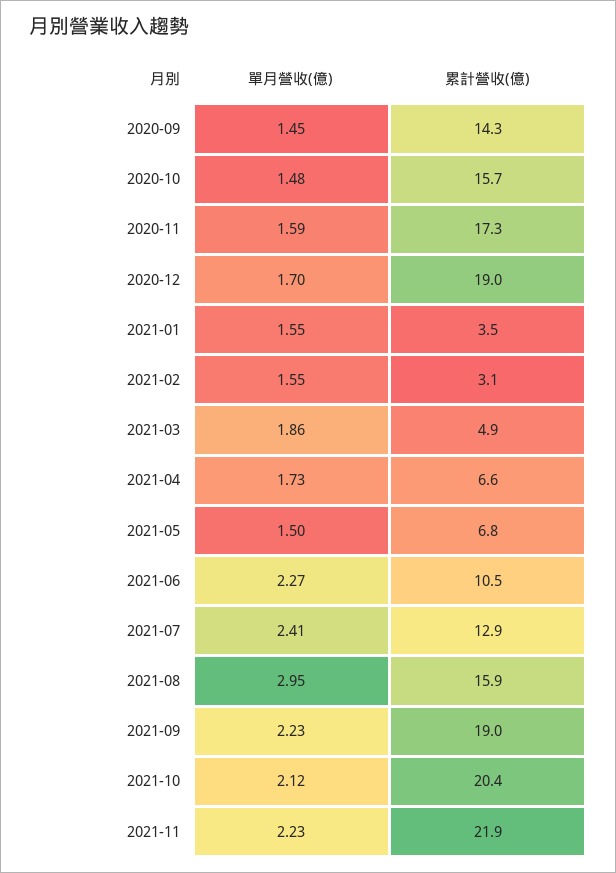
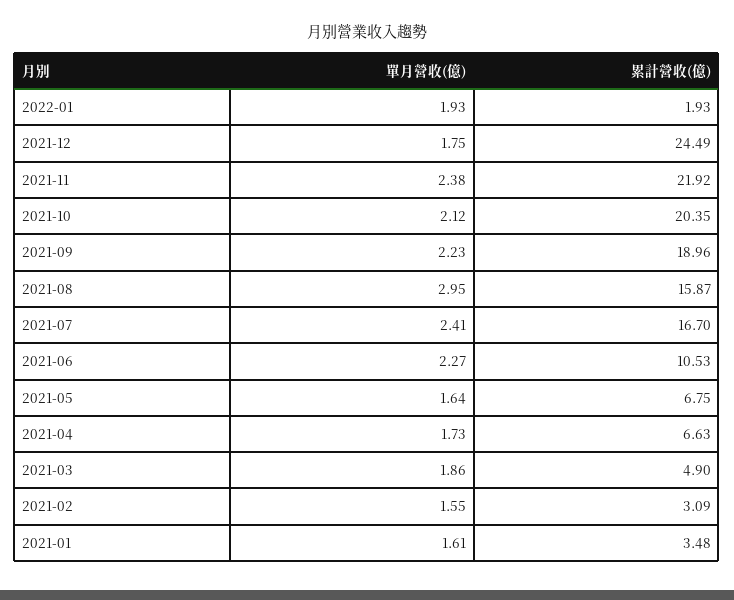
單月營收(億), 2020-09: 1.45 -> none
累計營收(億), 2020-09: 14.3 -> none
單月營收(億), 2020-10: 1.48 -> none
累計營收(億), 2020-10: 15.7 -> none
單月營收(億), 2020-11: 1.59 -> none
累計營收(億), 2020-11: 17.3 -> none
單月營收(億), 2020-12: 1.7 -> none
累計營收(億), 2020-12: 19 -> none
單月營收(億), 2021-01: 1.55 -> 1.61
單月營收(億), 2021-05: 1.5 -> 1.64
累計營收(億), 2021-07: 12.9 -> 16.7
單月營收(億), 2021-11: 2.23 -> 2.38
單月營收(億), 2022-01: none -> 1.93
累計營收(億), 2022-01: none -> 1.93
單月營收(億), 2021-12: none -> 1.75
累計營收(億), 2021-12: none -> 24.49

